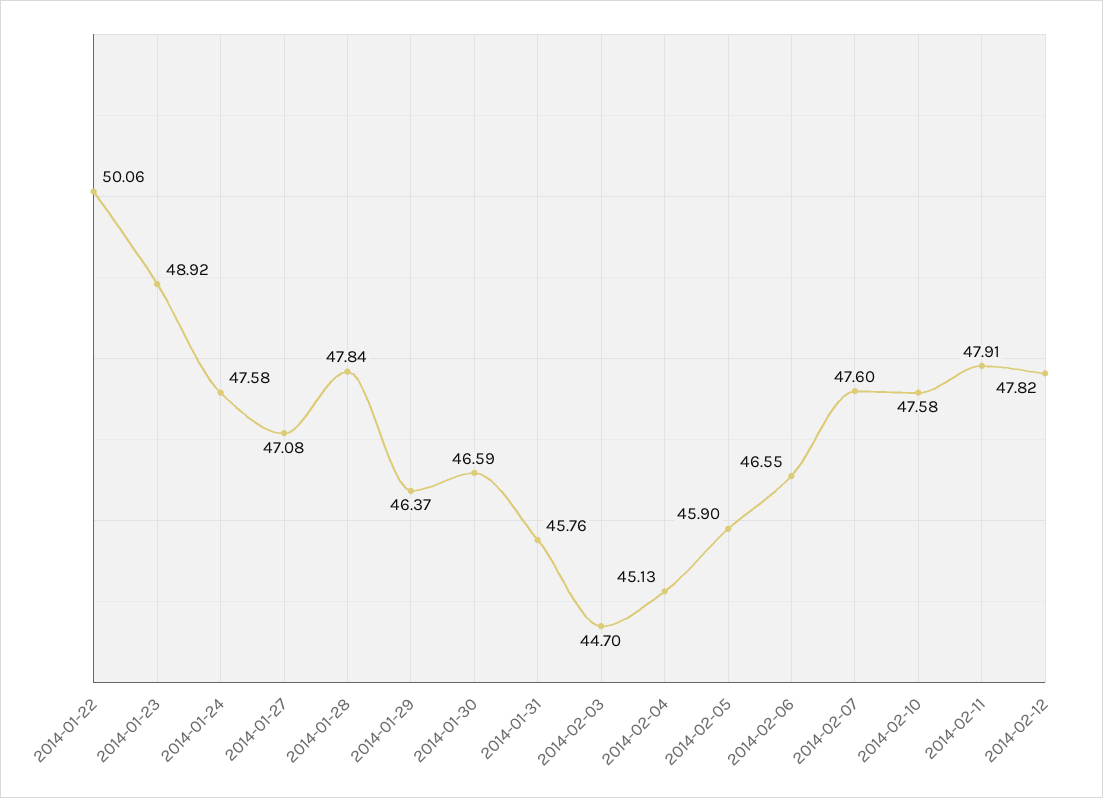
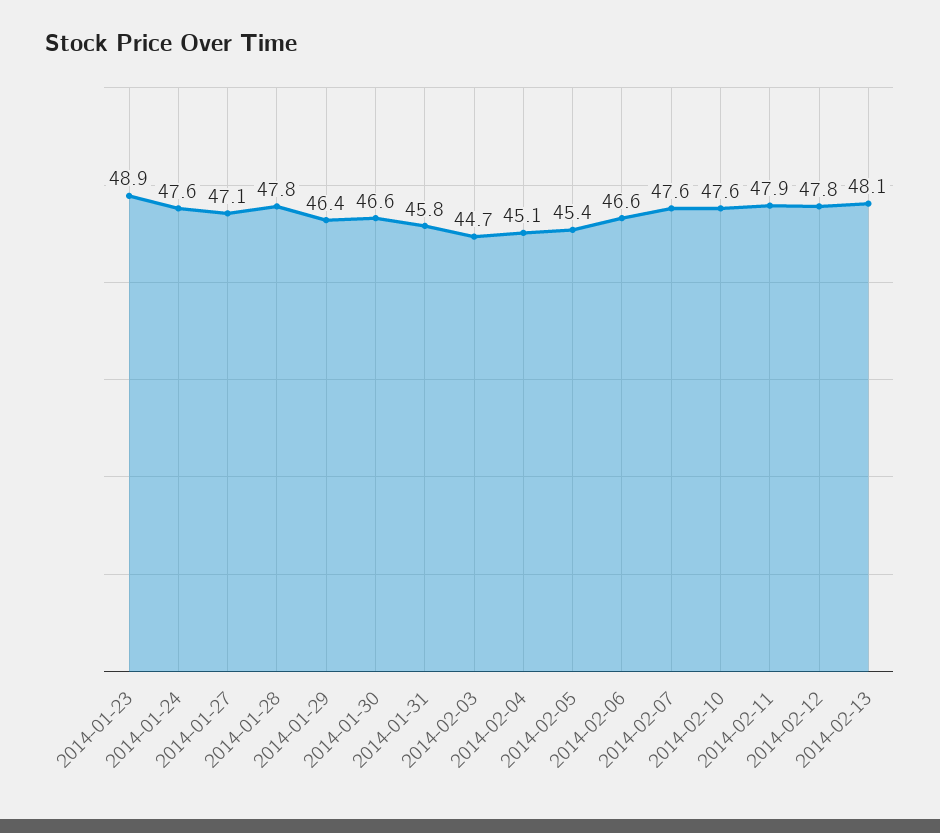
2014-01-22: 50.06 -> none
2014-02-05: 45.9 -> 45.4
2014-02-13: none -> 48.1

